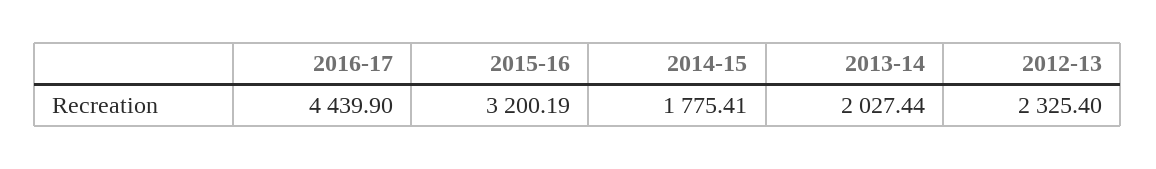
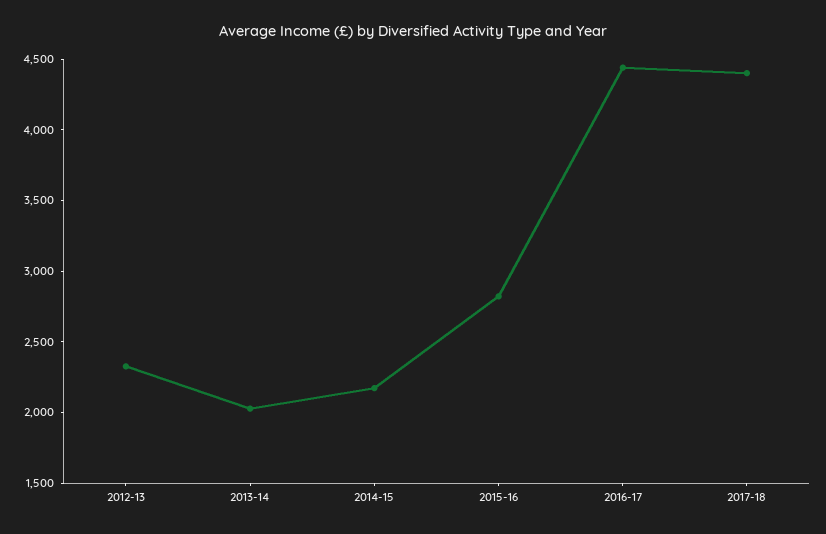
2015-16: 3200.19 -> 2800
2014-15: 1775.41 -> 2200
2017-18: none -> 4400

